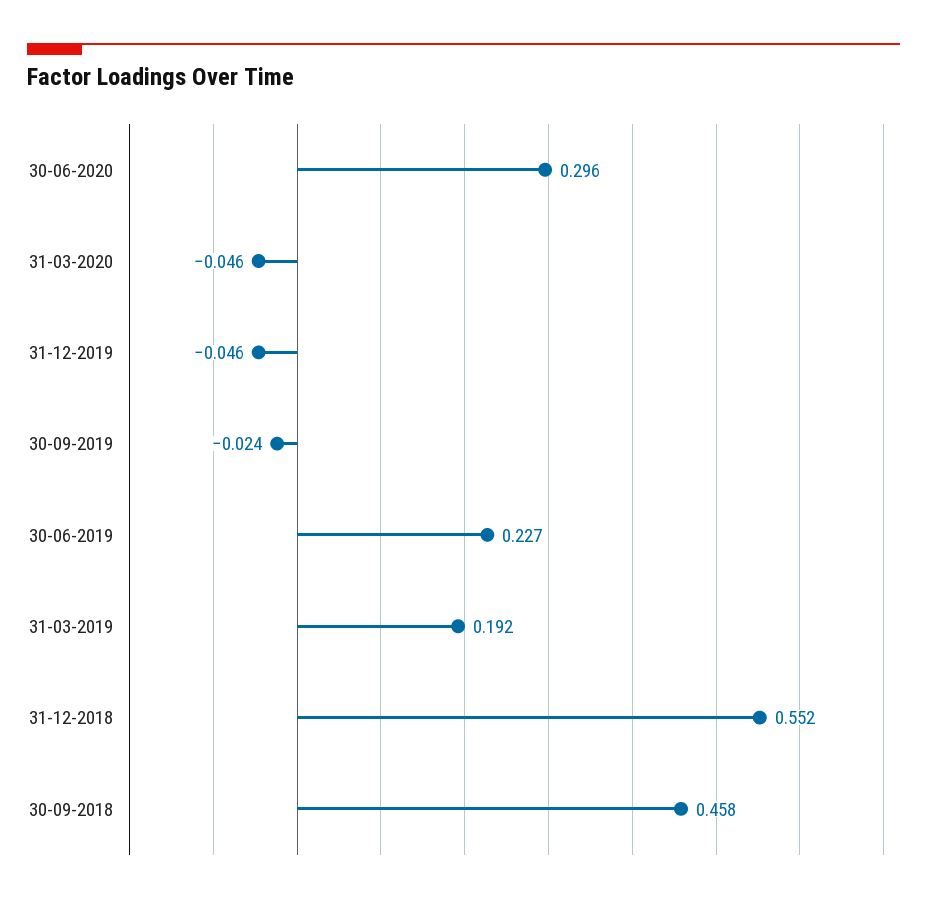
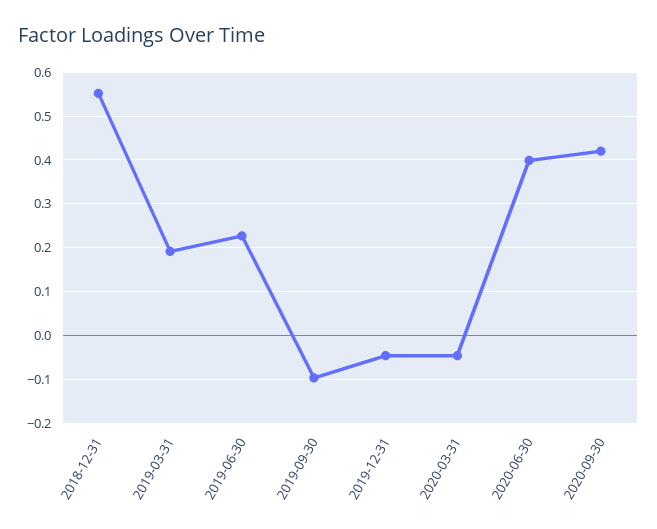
30-06-2020: 0.296 -> 0.4
30-09-2019: -0.024 -> -0.1
30-09-2018: 0.458 -> none
2020-09-30: none -> 0.42

